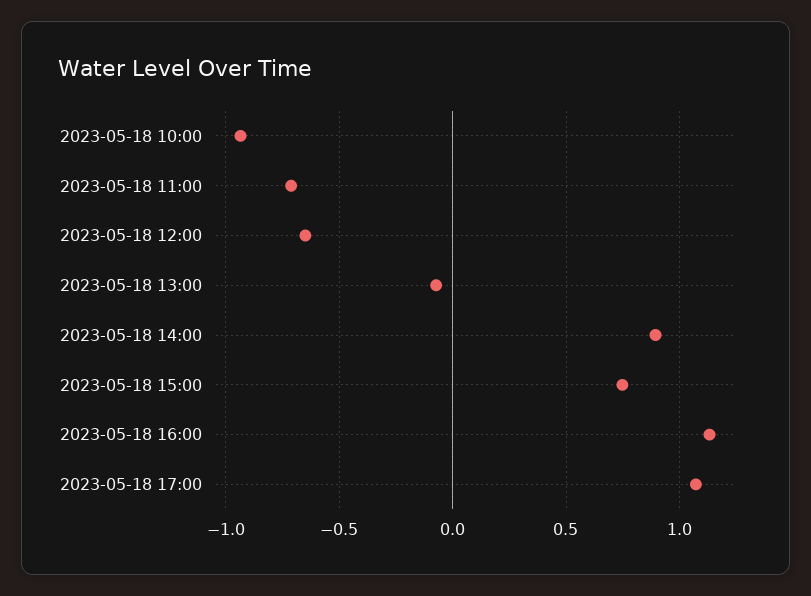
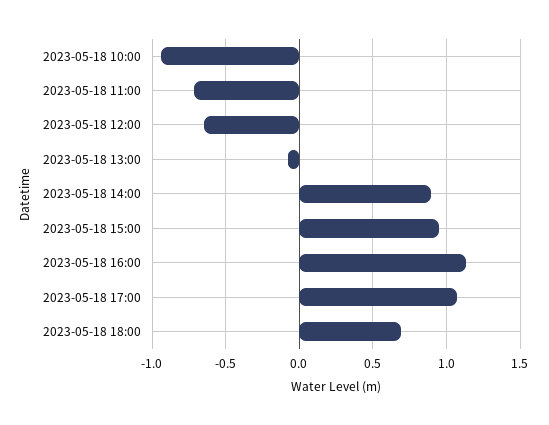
2023-05-18 15:00: 0.75 -> 0.95
2023-05-18 18:00: none -> 0.7

